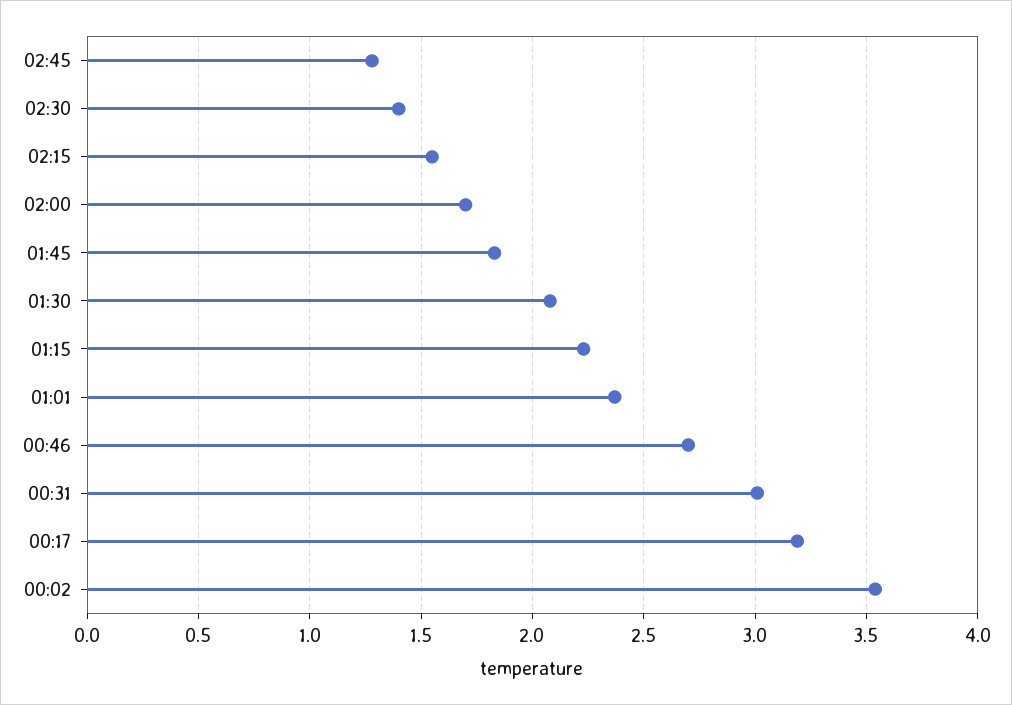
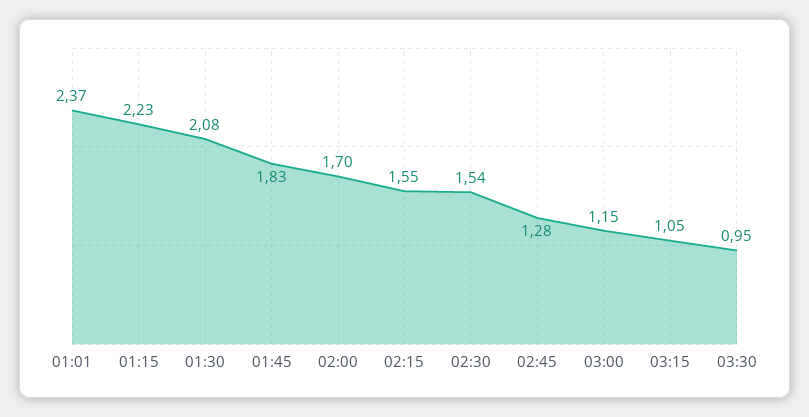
02:30: 1.4 -> 1.54
00:46: 2.7 -> none
00:31: 3 -> none
00:17: 3.2 -> none
00:02: 3.55 -> none
03:00: none -> 1.15
03:15: none -> 1.05
03:30: none -> 0.95

